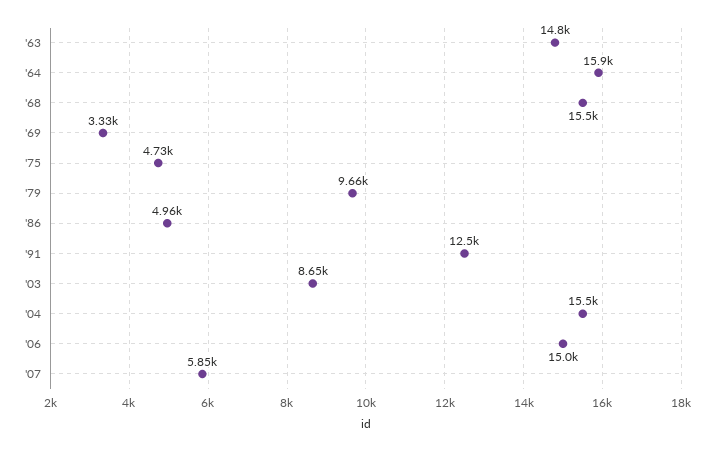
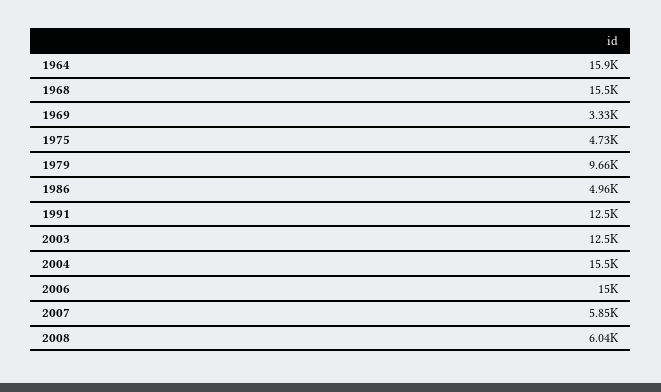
'63: 14800 -> none
'03: 8650 -> 12500
2008: none -> 6040

